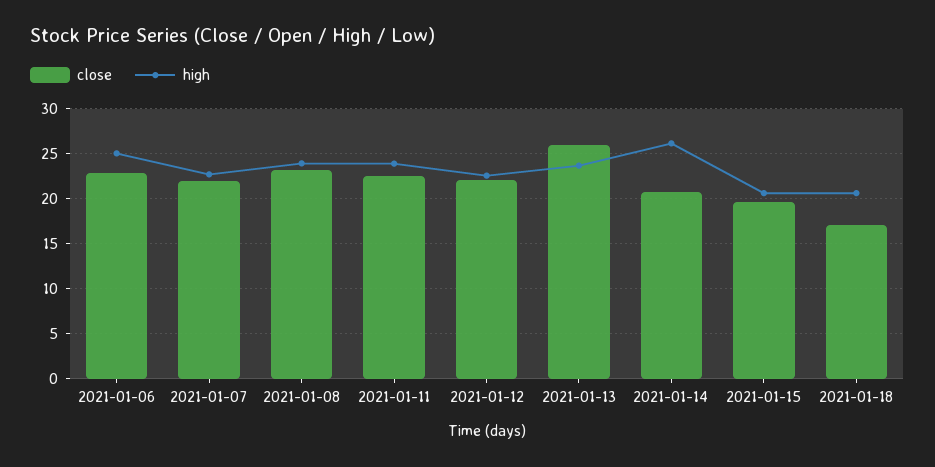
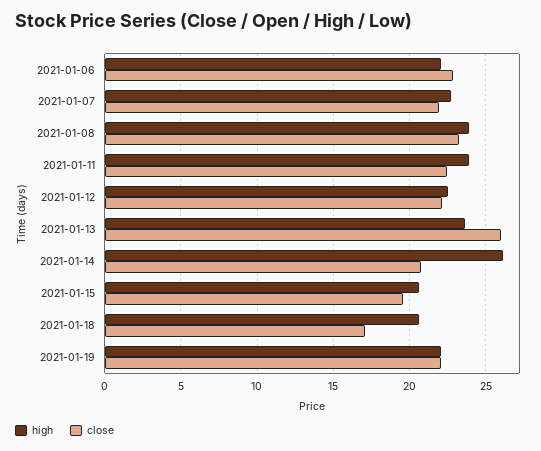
high, 2021-01-06: 25 -> 22
high, 2021-01-19: none -> 22
close, 2021-01-19: none -> 22

